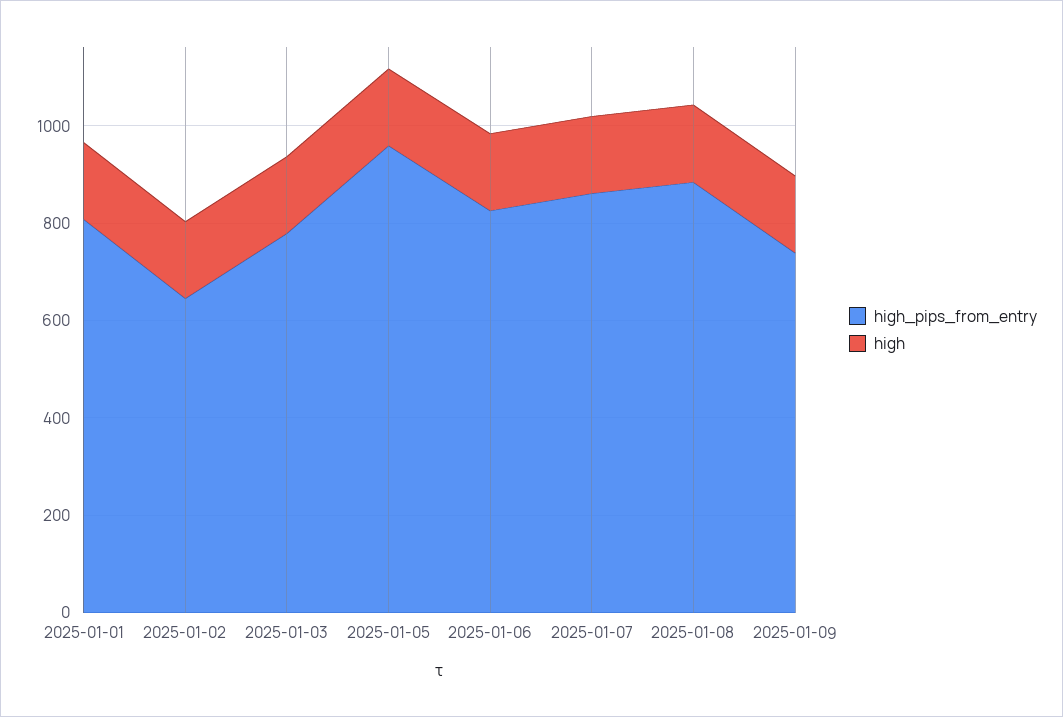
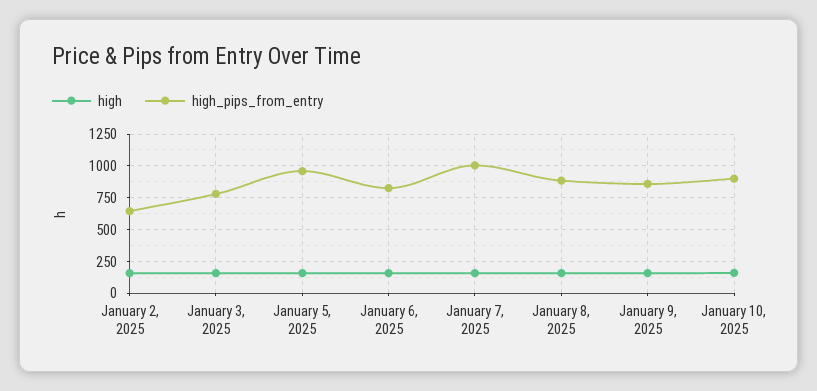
high_pips_from_entry, 2025-01-01: 800 -> none
high, 2025-01-01: 150 -> none
high_pips_from_entry, 2025-01-07: 850 -> 1000
high_pips_from_entry, 2025-01-09: 750 -> 850
high, January 10, 2025: none -> 150
high_pips_from_entry, January 10, 2025: none -> 900

